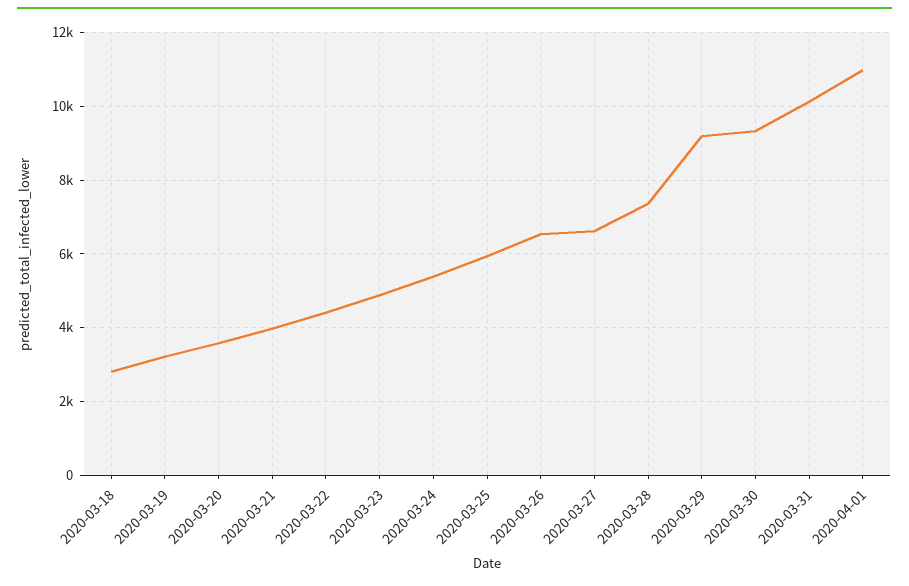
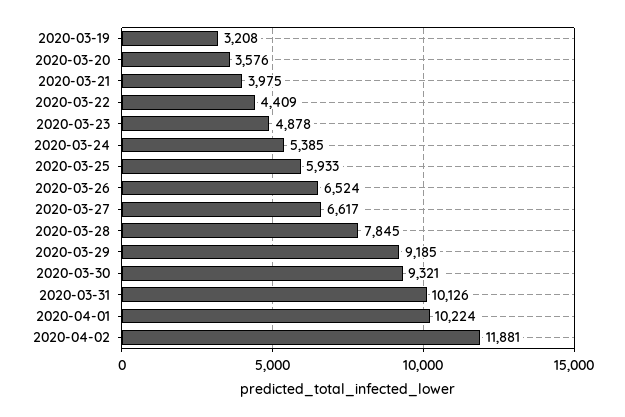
2020-03-18: 2800 -> none
2020-03-28: 7400 -> 7845
2020-04-01: 11000 -> 10224
2020-04-02: none -> 11881

